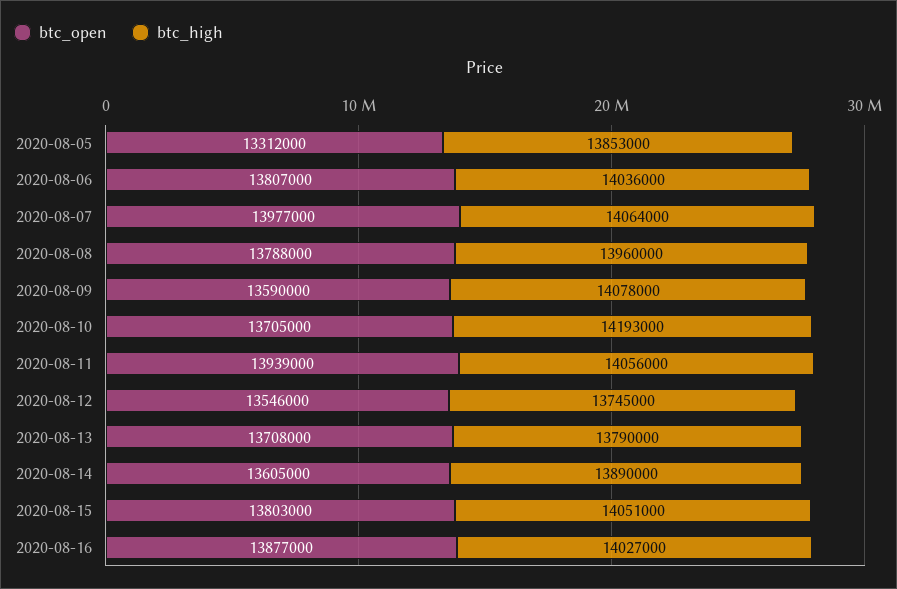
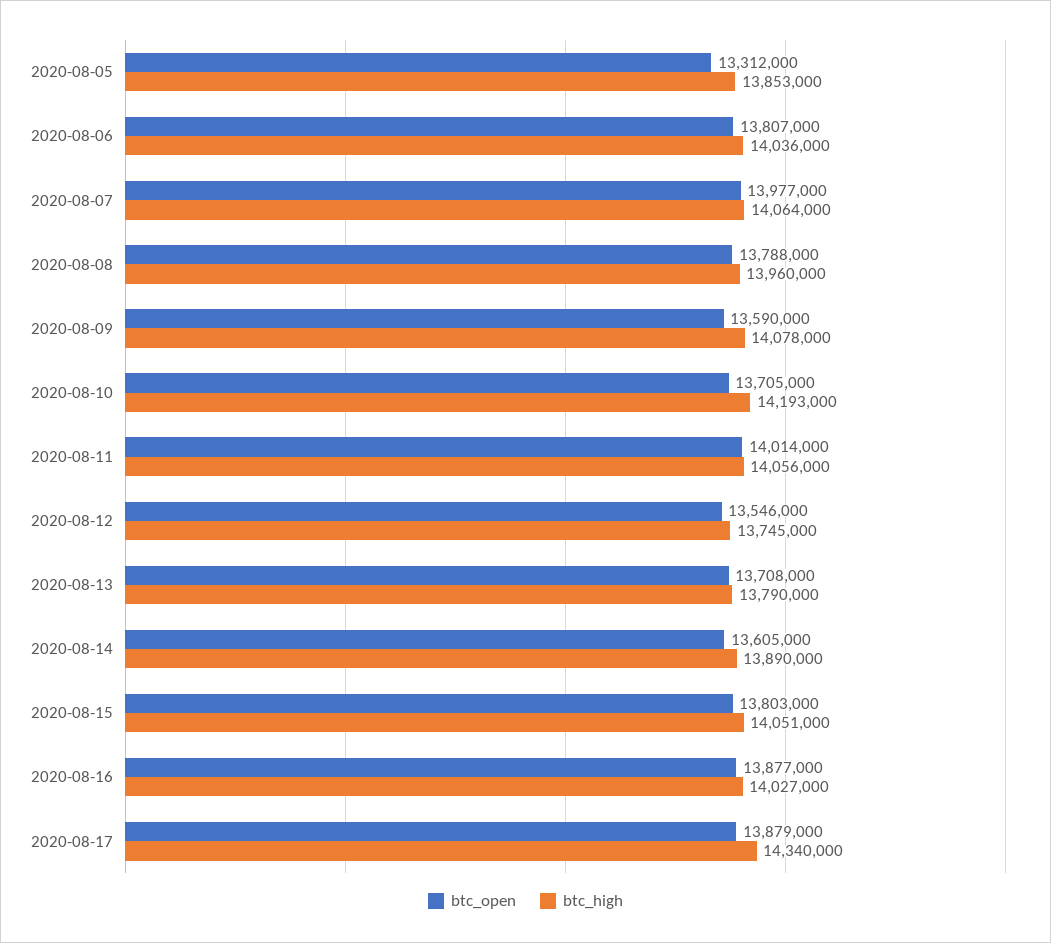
btc_open, 2020-08-11: 13939000 -> 14014000
btc_open, 2020-08-17: none -> 13879000
btc_high, 2020-08-17: none -> 14340000

